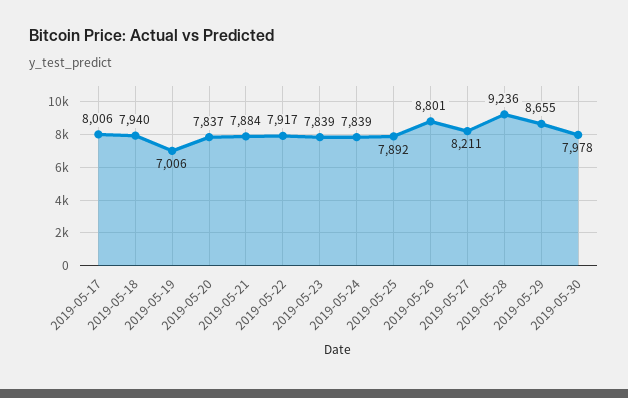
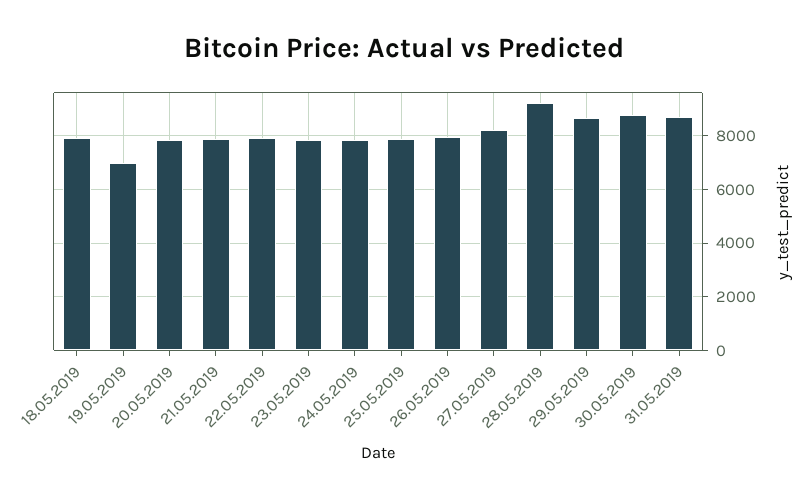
2019-05-17: 8006 -> none
2019-05-26: 8801 -> 8000
2019-05-30: 7978 -> 8750
31.05.2019: none -> 8750

